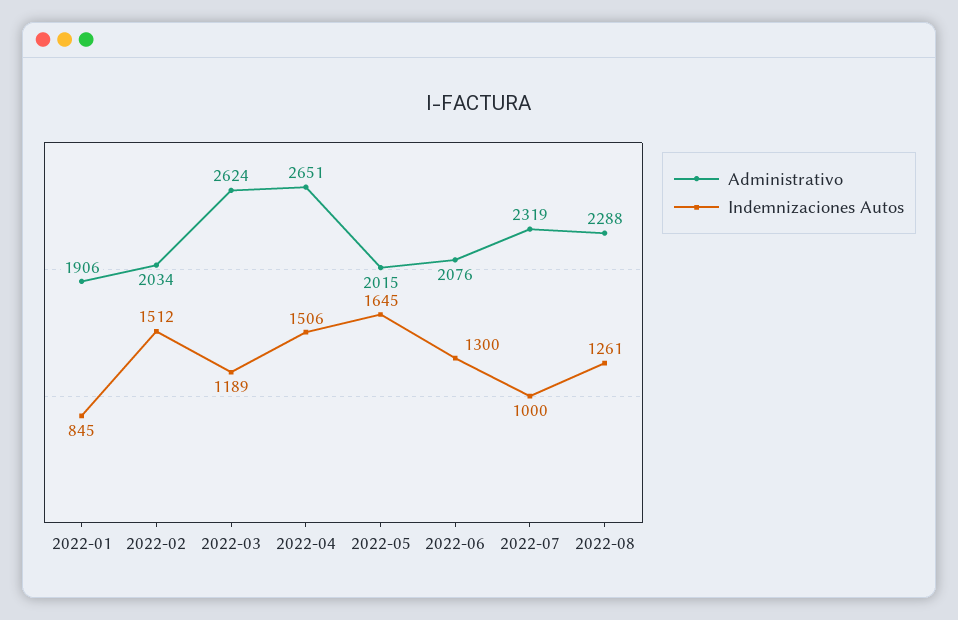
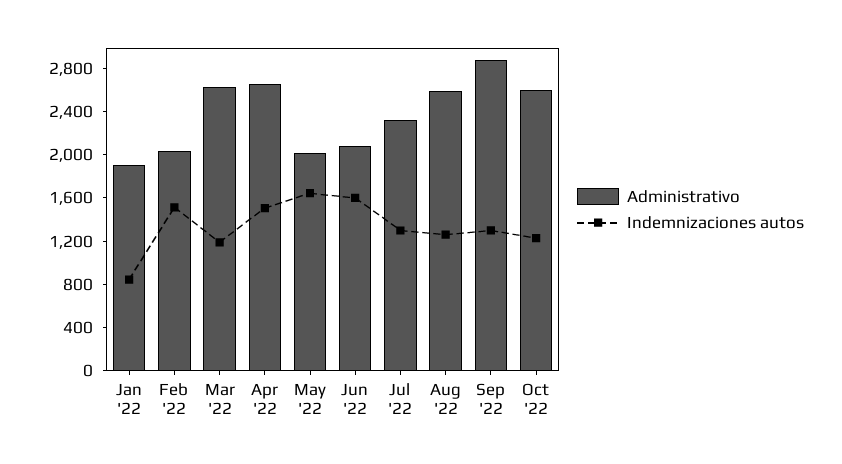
Indemnizaciones Autos, 2022-06: 1300 -> 1600
Indemnizaciones Autos, 2022-07: 1000 -> 1300
Administrativo, 2022-08: 2288 -> 2600
Administrativo, Sep '22: none -> 2900
Indemnizaciones Autos, Sep '22: none -> 1300
Administrativo, Oct '22: none -> 2600
Indemnizaciones Autos, Oct '22: none -> 1200

